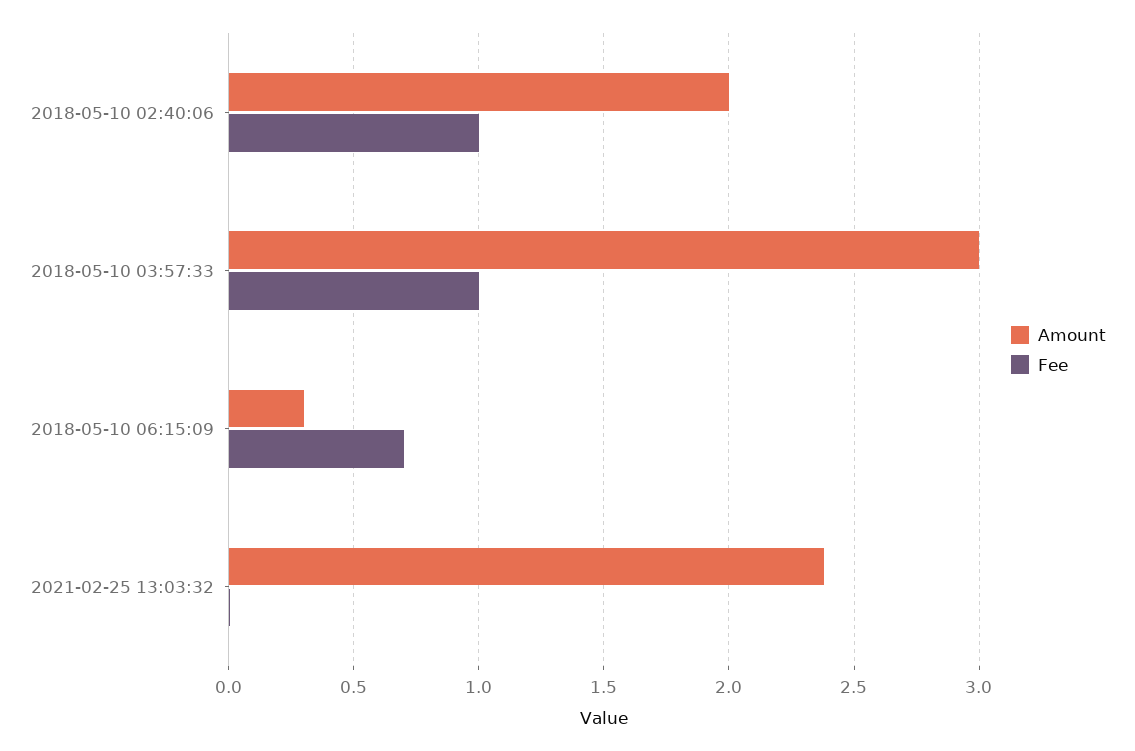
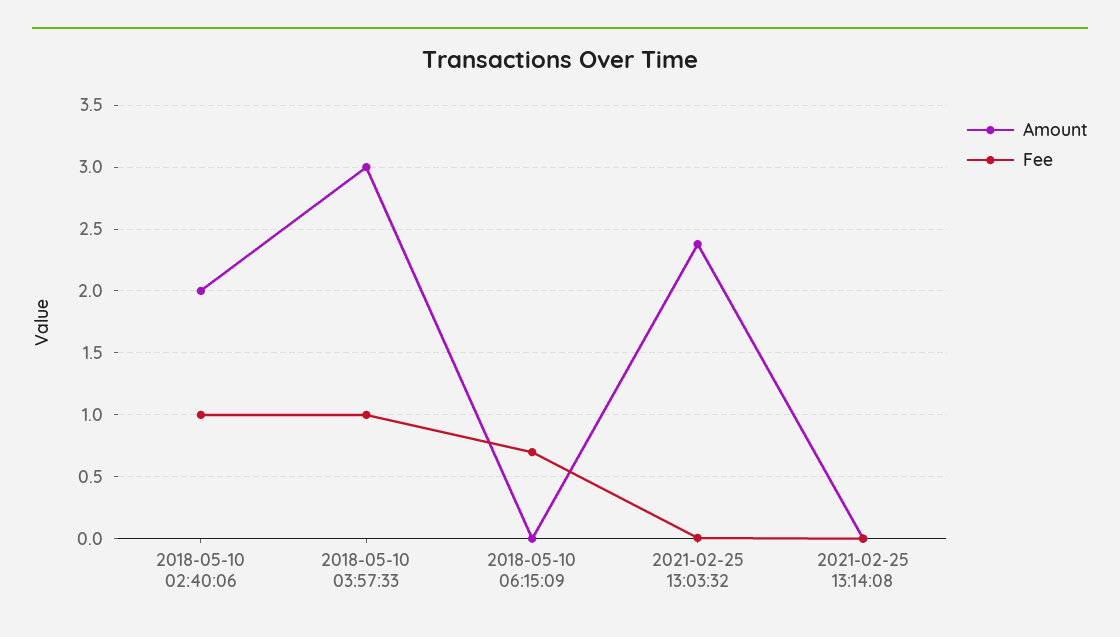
Amount, 2018-05-10 06:15:09: 0.3 -> 0
Amount, 2021-02-25 13:14:08: none -> 0
Fee, 2021-02-25 13:14:08: none -> 0

